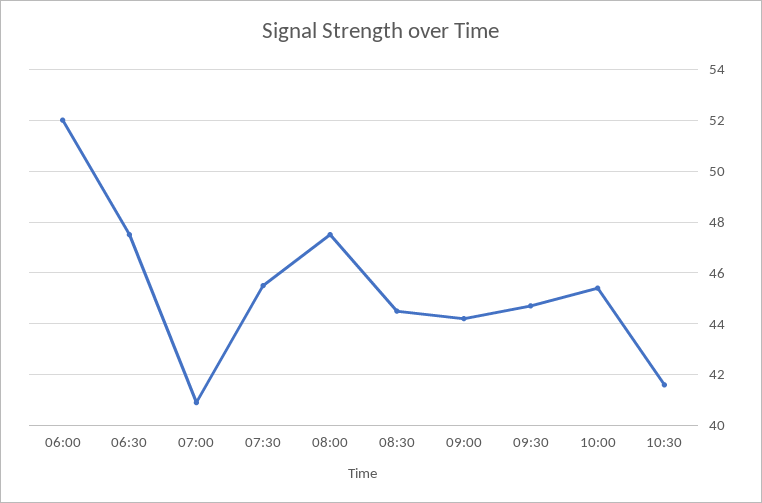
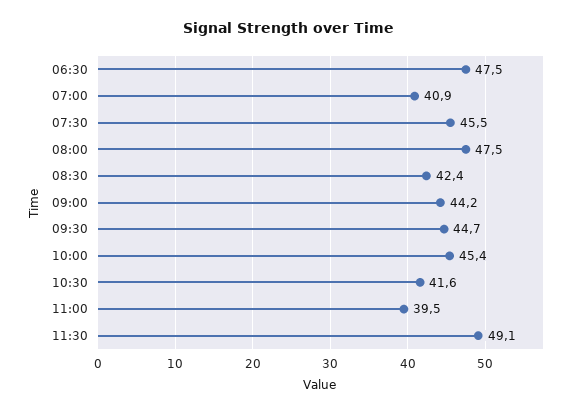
06:00: 52 -> none
08:30: 44.5 -> 42.4
11:00: none -> 39.5
11:30: none -> 49.1

